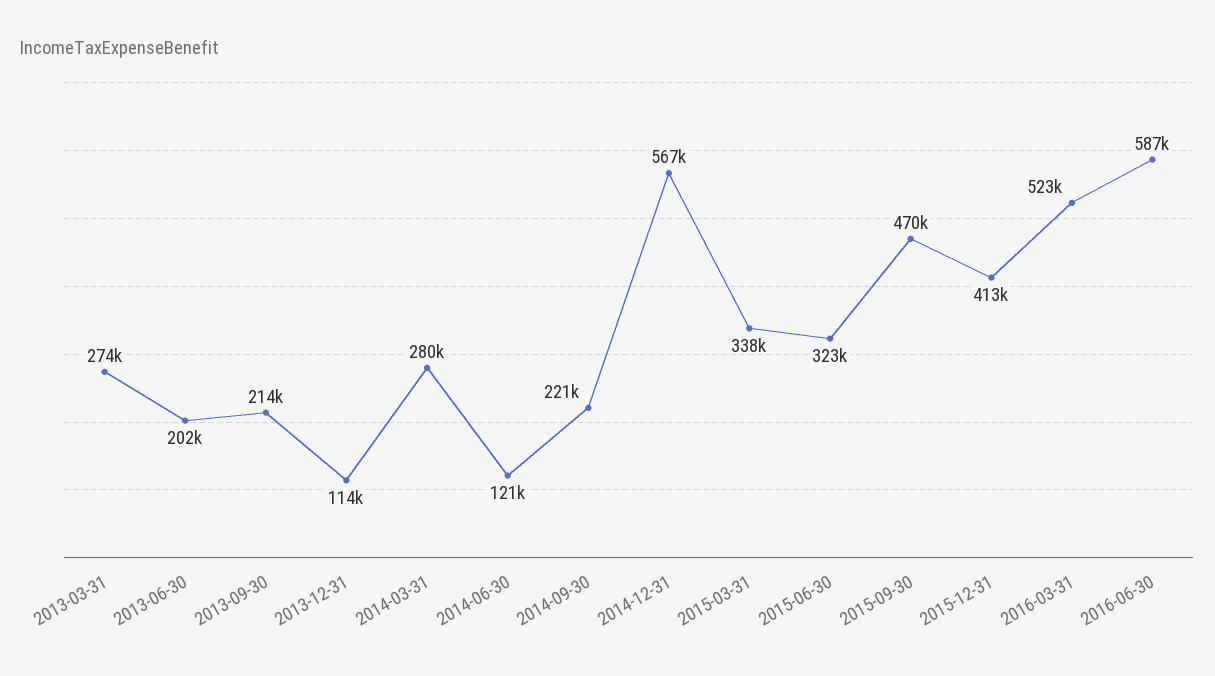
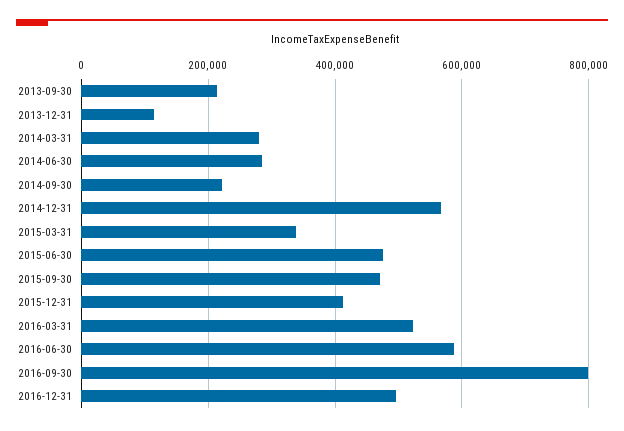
2013-03-31: 274000 -> none
2013-06-30: 202000 -> none
2014-06-30: 121000 -> 280000
2015-06-30: 323000 -> 480000
2016-09-30: none -> 800000
2016-12-31: none -> 500000

